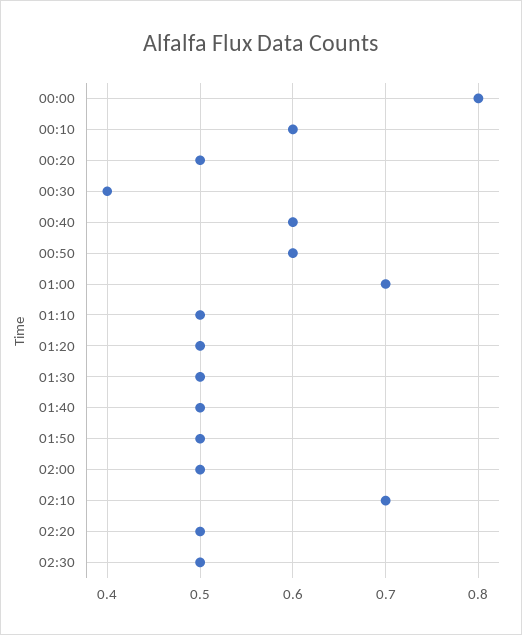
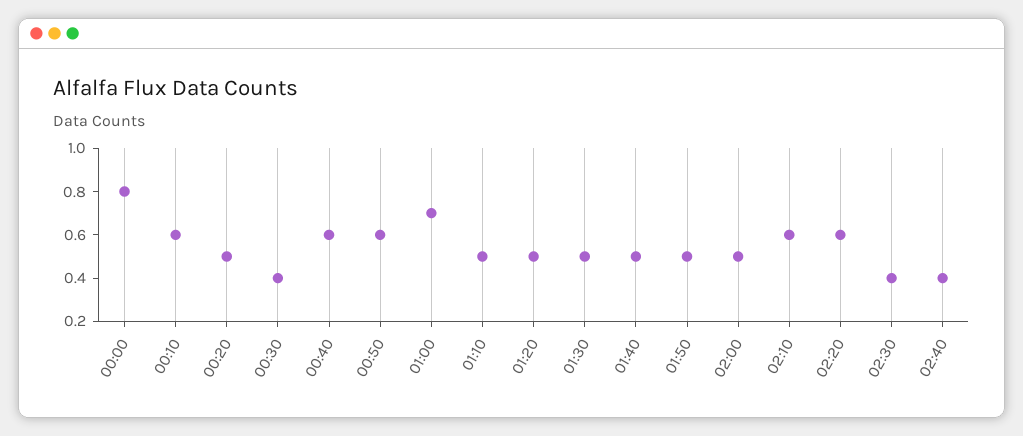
02:10: 0.7 -> 0.6
02:20: 0.5 -> 0.6
02:30: 0.5 -> 0.4
02:40: none -> 0.4

